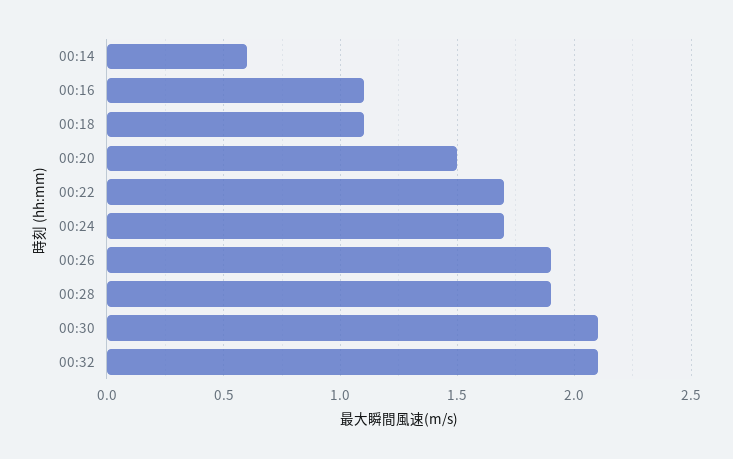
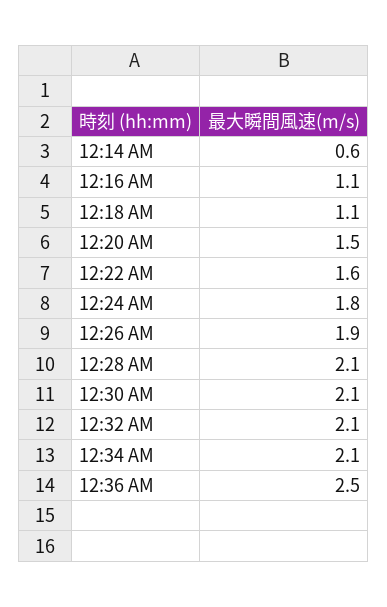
00:22: 1.7 -> 1.6
00:24: 1.7 -> 1.8
00:28: 1.9 -> 2.1
12:34 AM: none -> 2.1
12:36 AM: none -> 2.5

